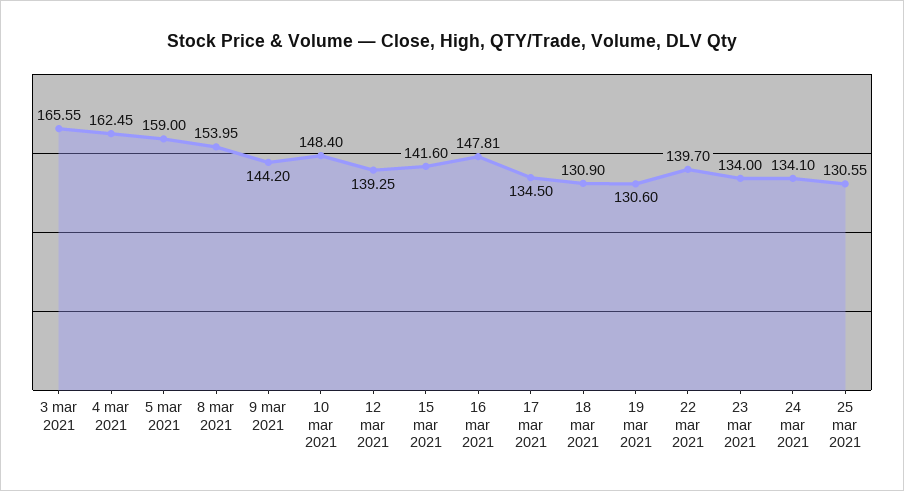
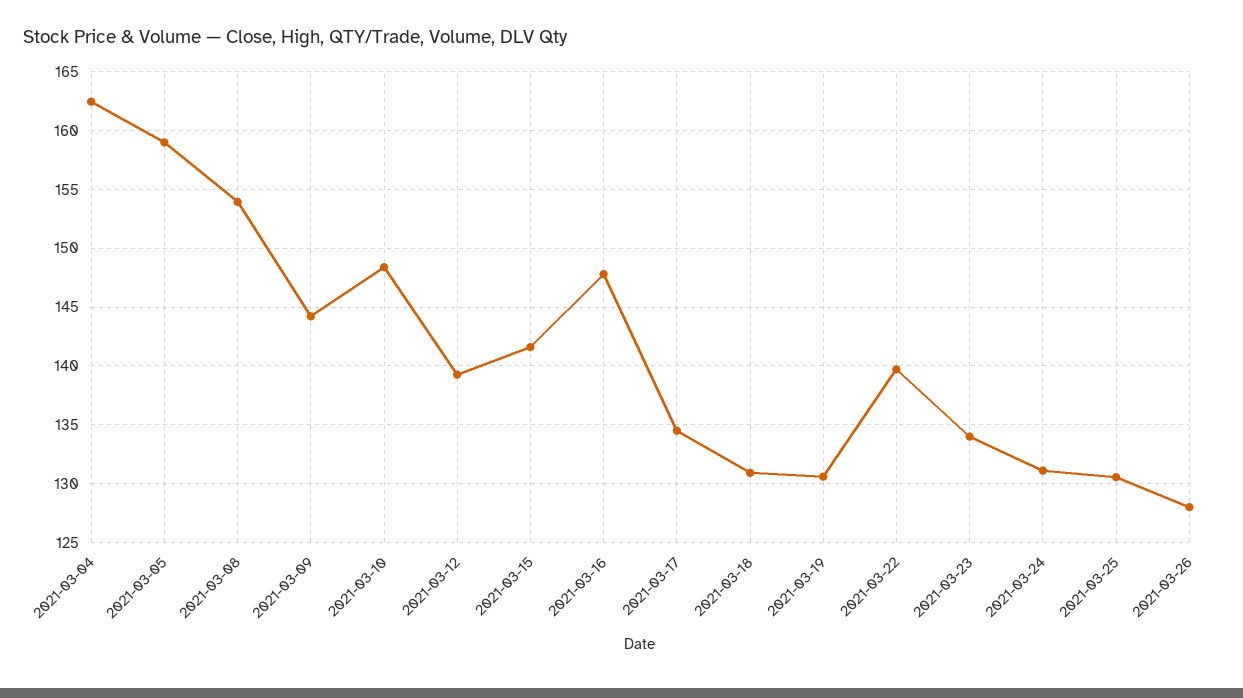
3 mar 2021: 165.55 -> none
24 mar 2021: 134.1 -> 131
2021-03-26: none -> 128

